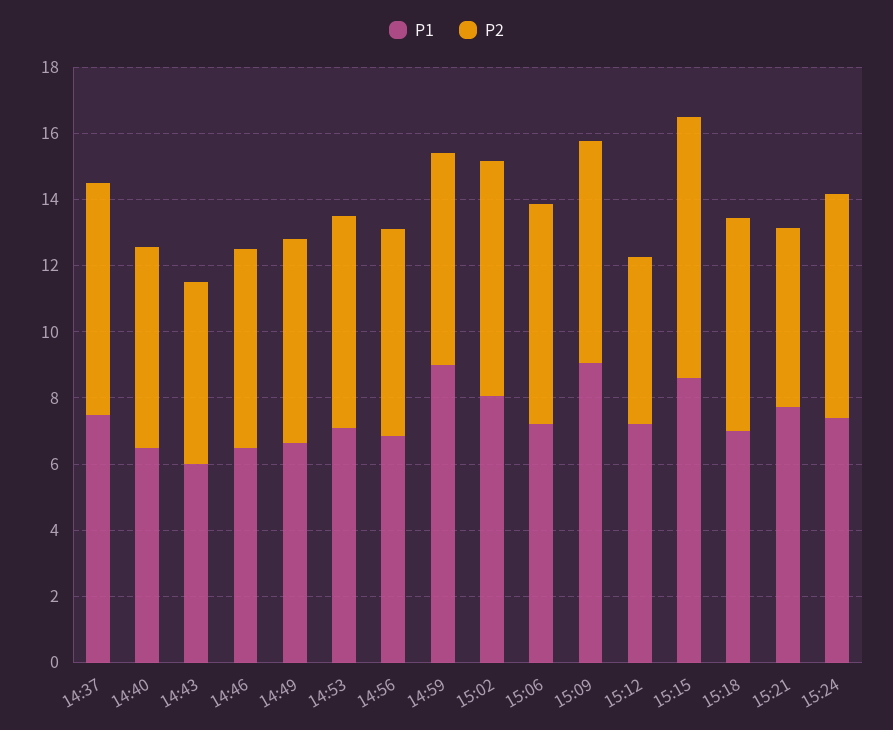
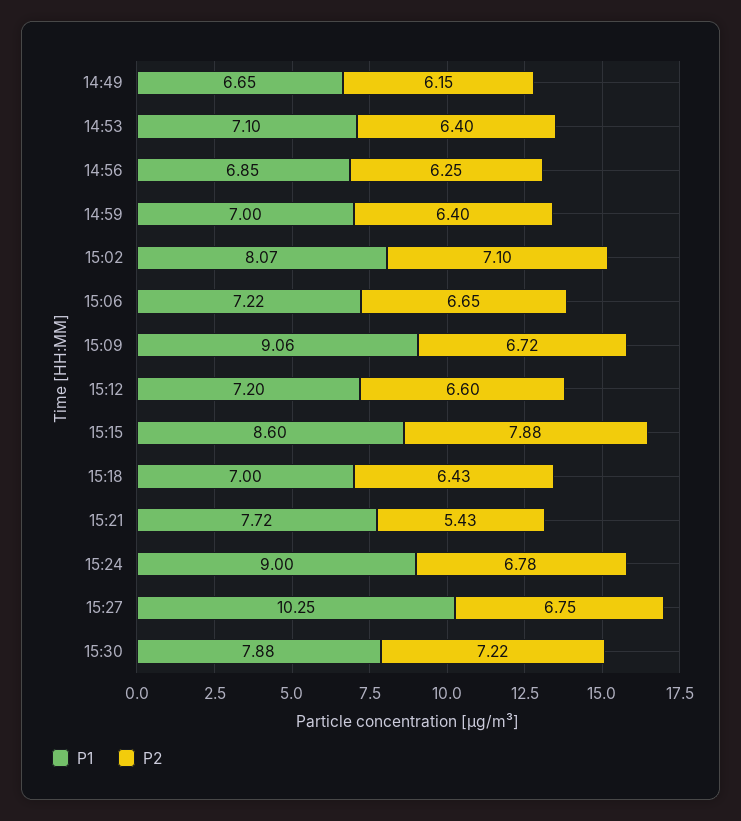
P1, 14:37: 7.5 -> none
P2, 14:37: 7 -> none
P1, 14:40: 6.5 -> none
P2, 14:40: 6 -> none
P1, 14:43: 6 -> none
P2, 14:43: 5.5 -> none
P1, 14:46: 6.5 -> none
P2, 14:46: 6 -> none
P1, 14:59: 9 -> 7
P2, 15:12: 5 -> 6.6
P1, 15:24: 7.5 -> 9
P1, 15:27: none -> 10.25
P2, 15:27: none -> 6.75
P1, 15:30: none -> 7.88
P2, 15:30: none -> 7.22

